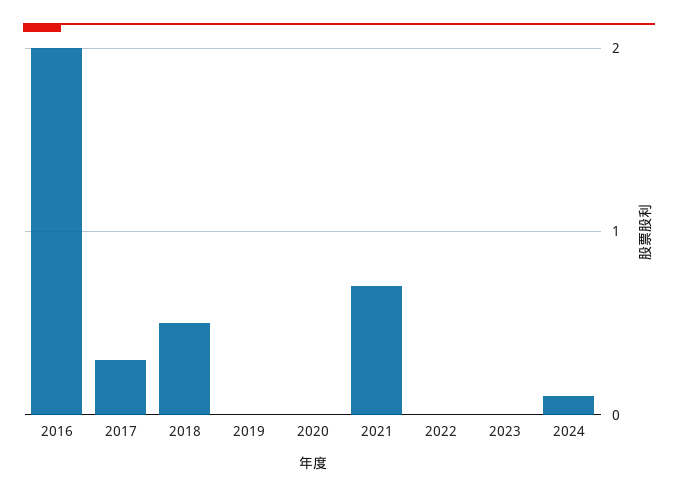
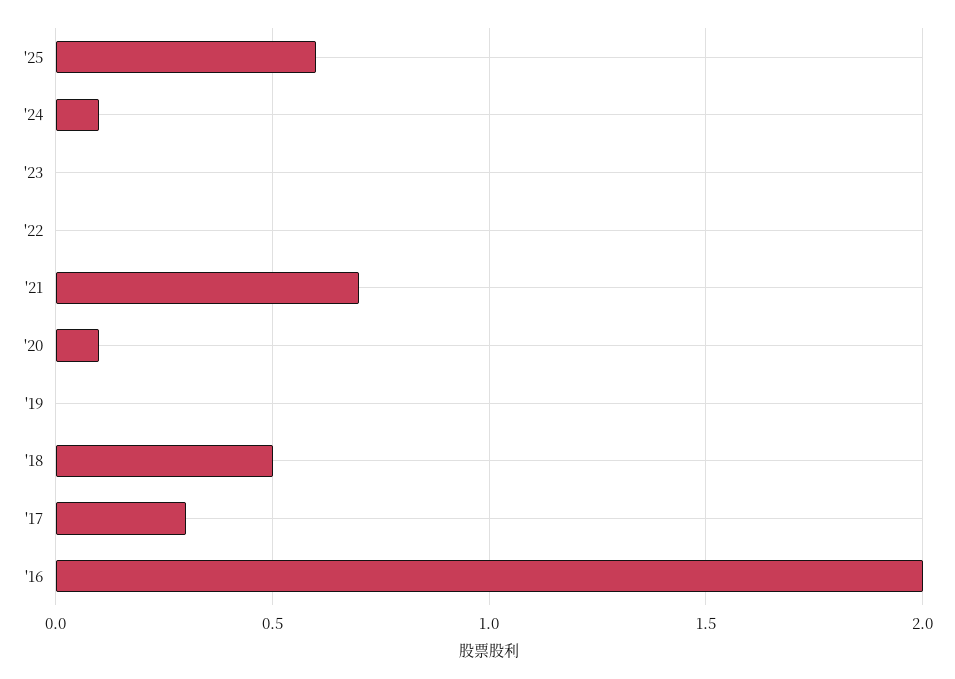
2020: 0 -> 0.1
'25: none -> 0.6

